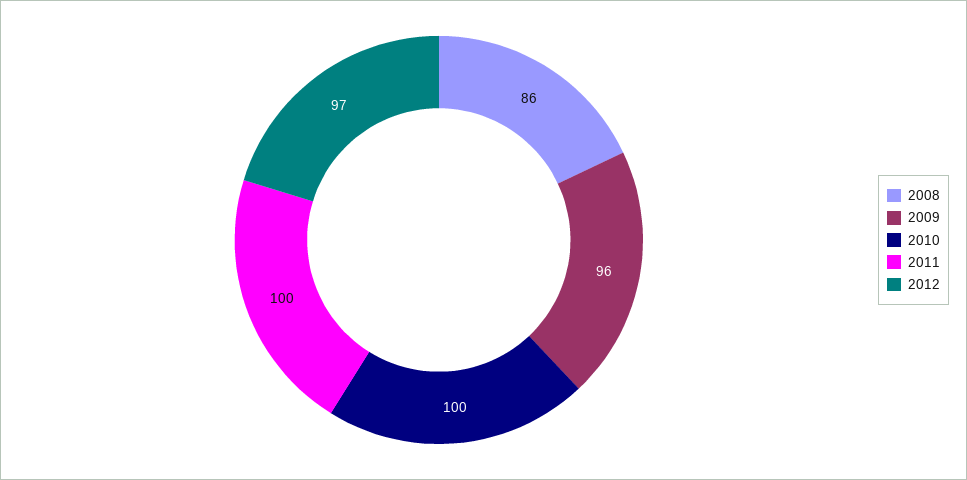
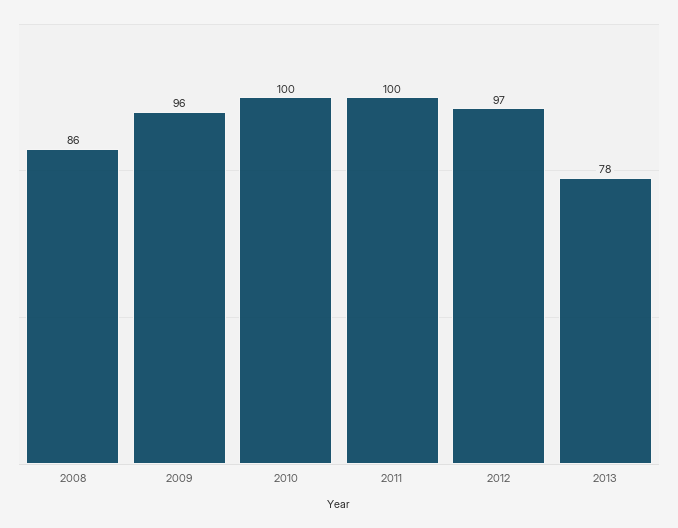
2013: none -> 78

